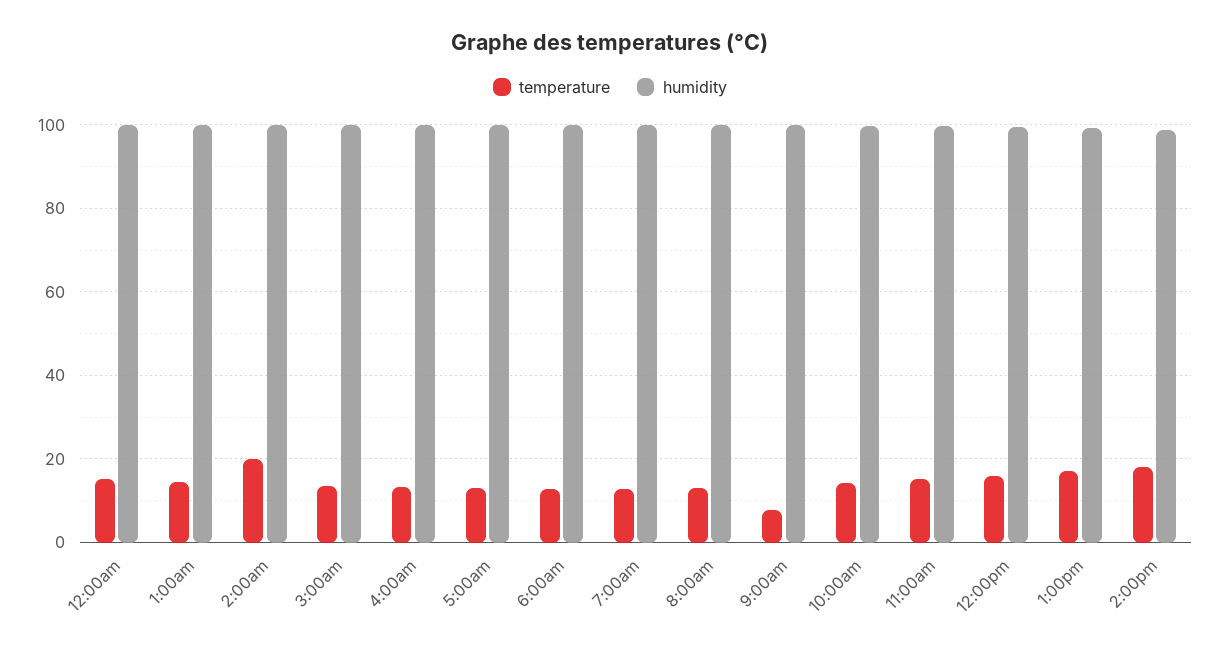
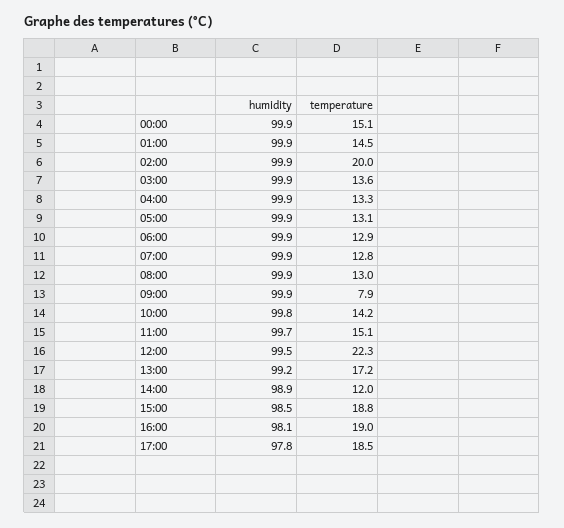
temperature, 12:00pm: 16 -> 22.3
temperature, 2:00pm: 18 -> 12
humidity, 15:00: none -> 98.5
temperature, 15:00: none -> 18.8
humidity, 16:00: none -> 98.1
temperature, 16:00: none -> 19
humidity, 17:00: none -> 97.8
temperature, 17:00: none -> 18.5

